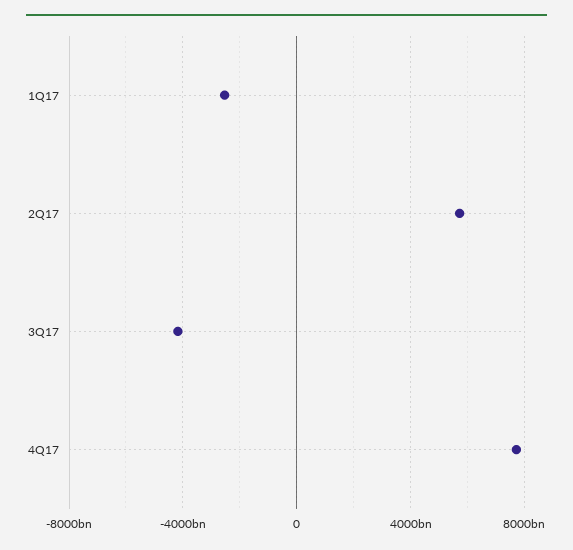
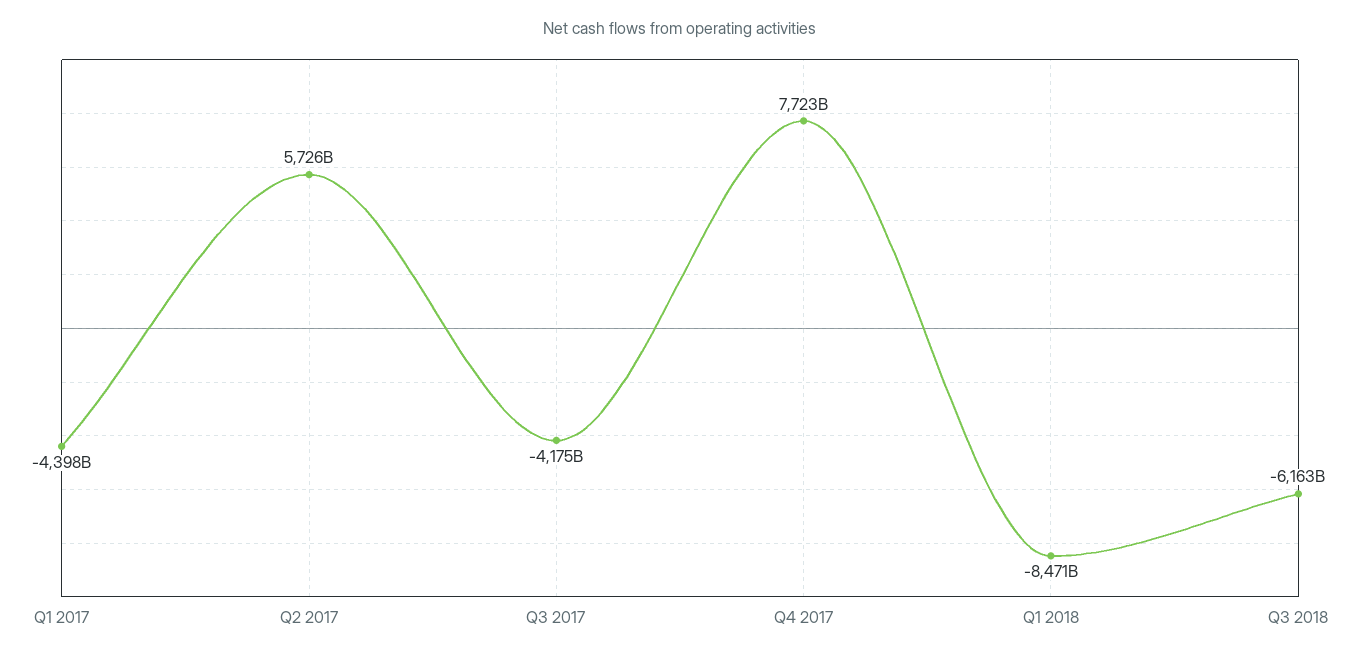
1Q17: -2500000000000 -> -4398000000000
Q1 2018: none -> -8471000000000
Q3 2018: none -> -6163000000000

